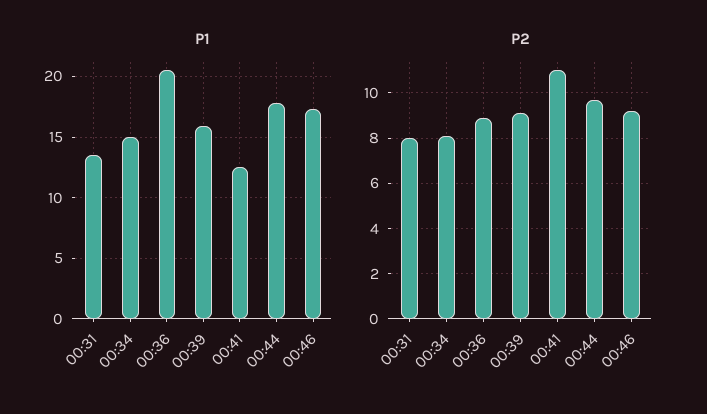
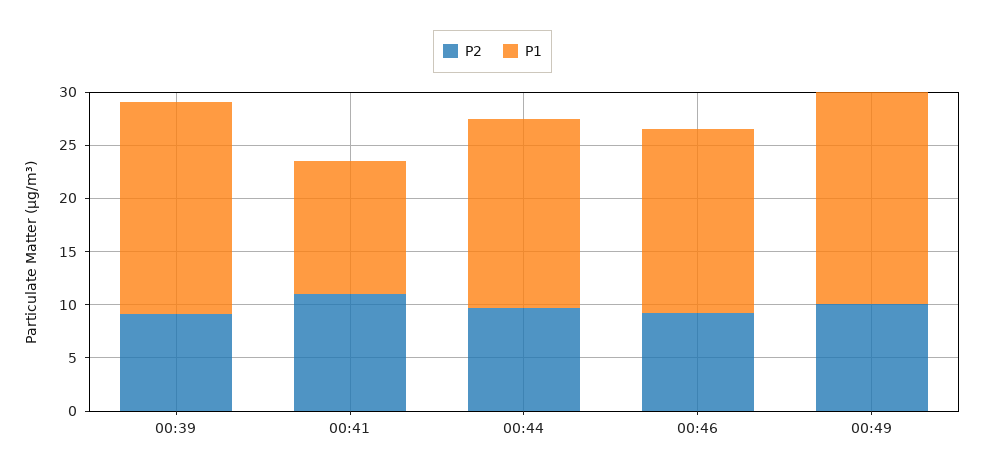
P1, 00:31: 13.5 -> none
P1, 00:34: 15 -> none
P1, 00:36: 20.5 -> none
P1, 00:39: 16 -> 20
P2, 00:31: 8 -> none
P2, 00:34: 8 -> none
P2, 00:36: 9 -> none
P2, 00:49: none -> 10
P1, 00:49: none -> 20

